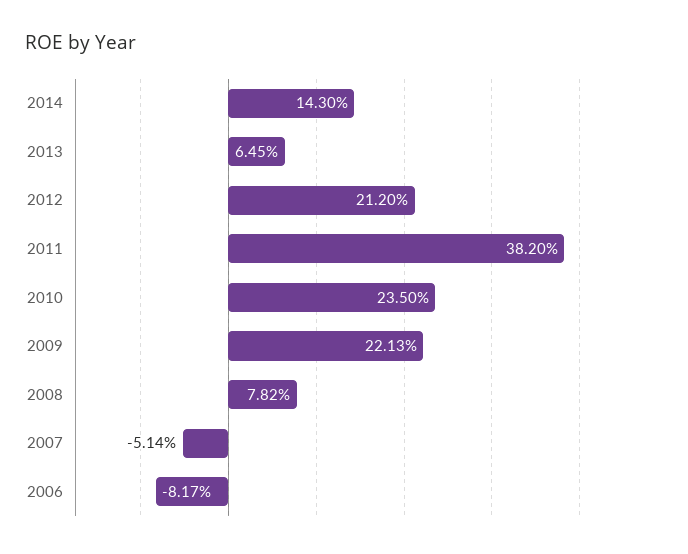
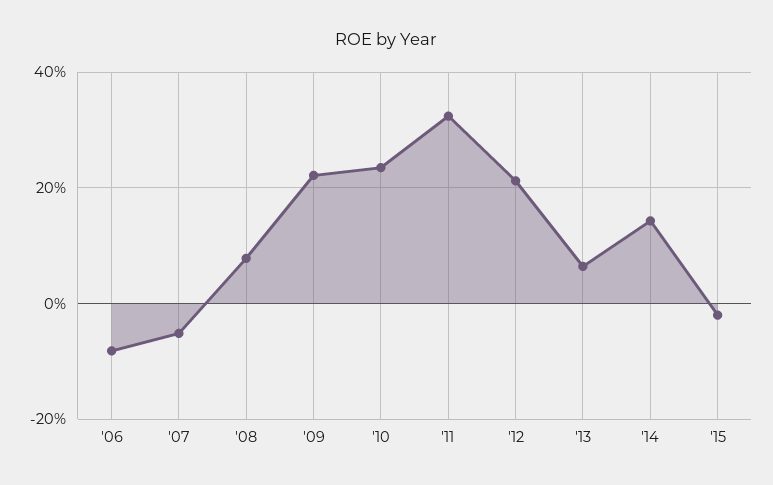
2011: 38.2 -> 32
'15: none -> -2

